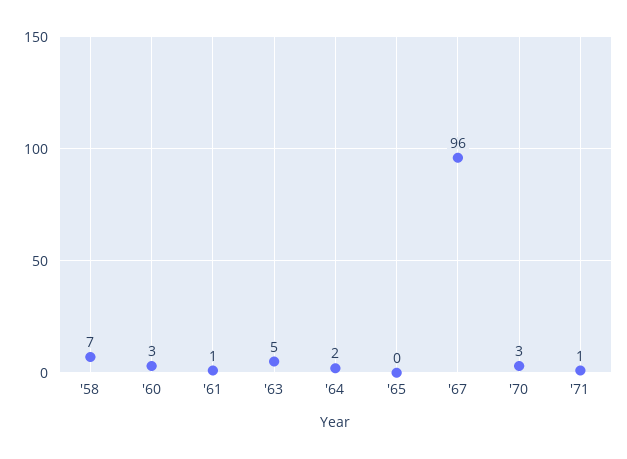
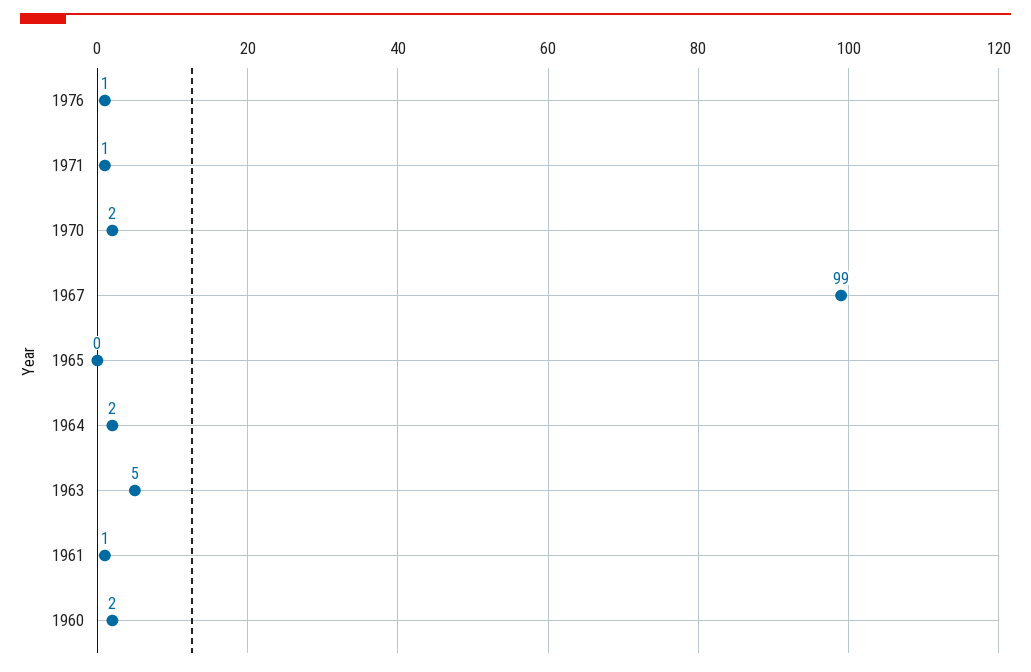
'58: 7 -> none
'60: 3 -> 2
'67: 96 -> 99
'70: 3 -> 2
1976: none -> 1

